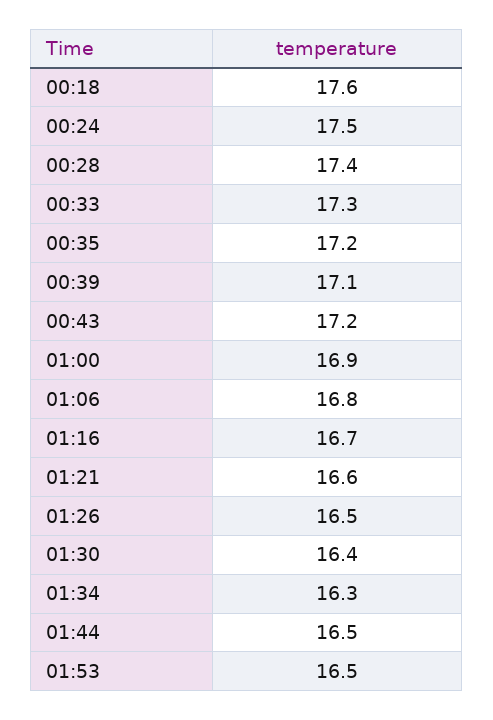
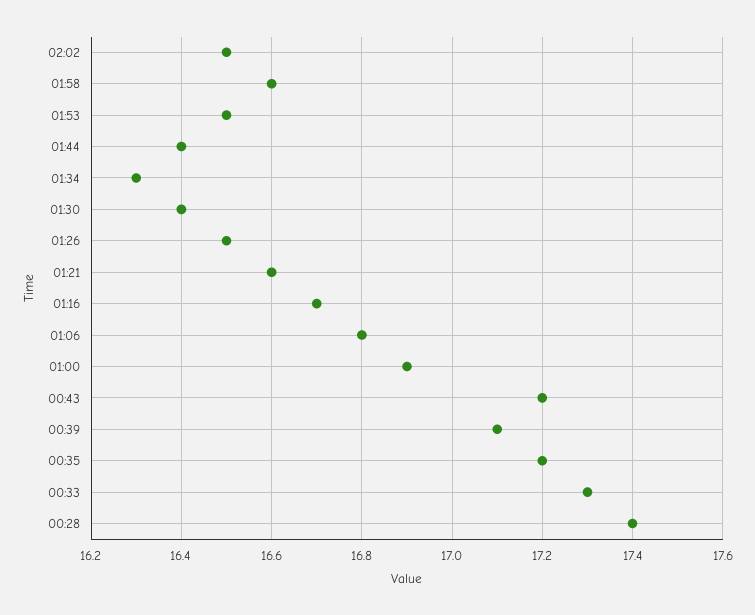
00:18: 17.6 -> none
00:24: 17.5 -> none
01:44: 16.5 -> 16.4
02:02: none -> 16.5
01:58: none -> 16.6

